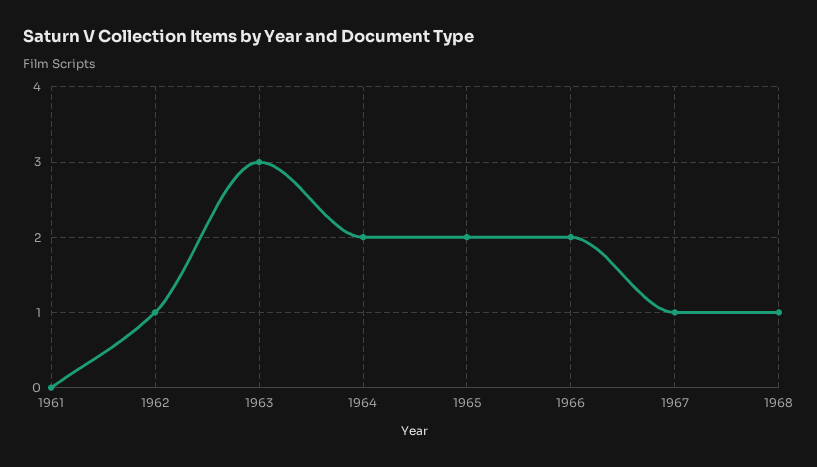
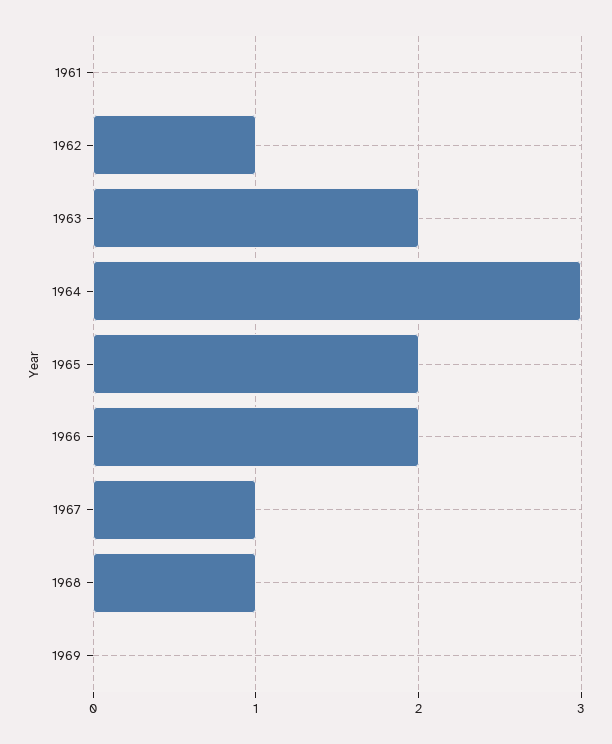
1963: 3 -> 2
1964: 2 -> 3
1969: none -> 0

